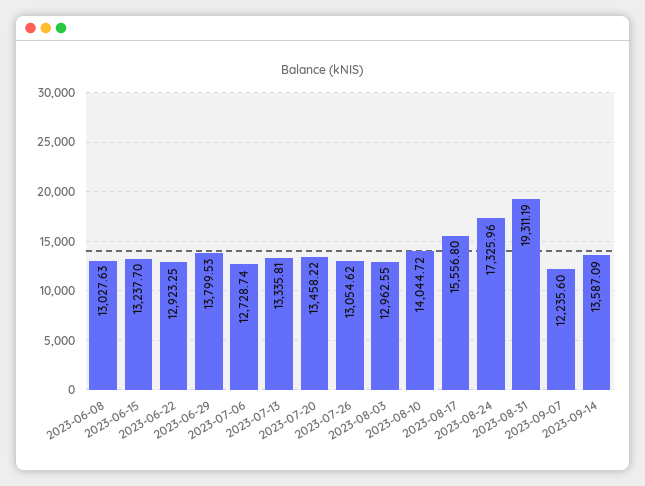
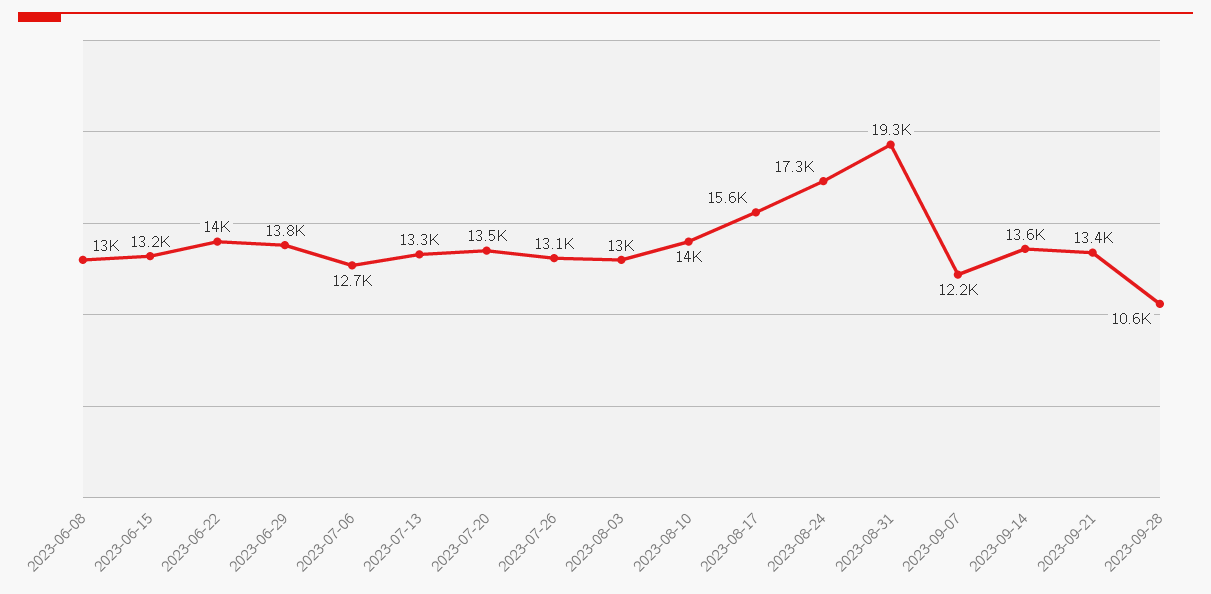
2023-06-22: 12923.25 -> 14000
2023-09-21: none -> 13400
2023-09-28: none -> 10600

